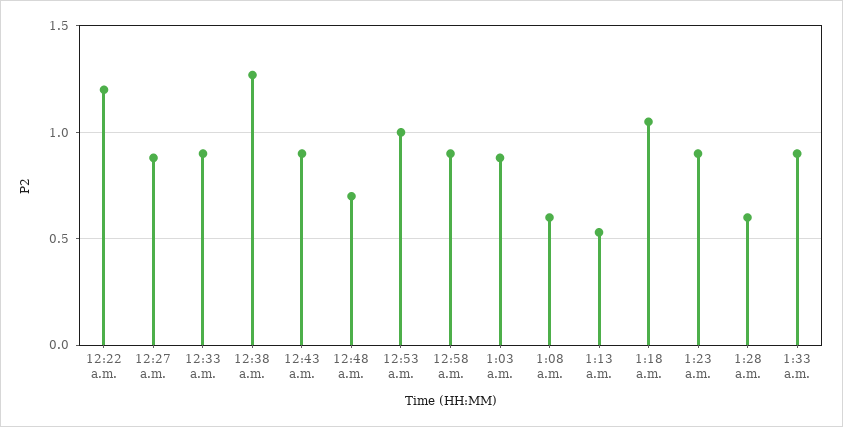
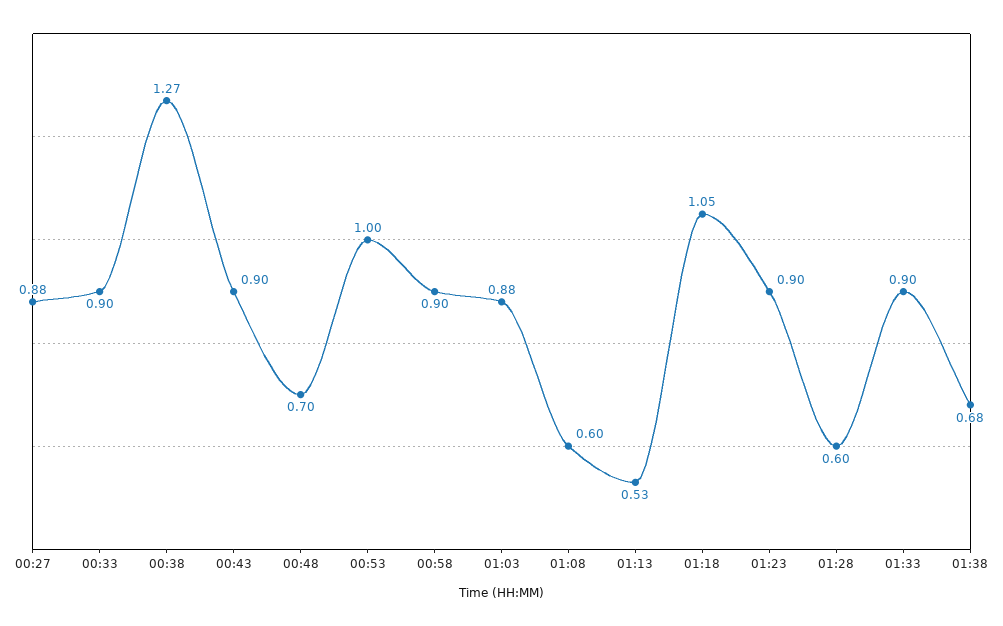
12:22 a.m.: 1.2 -> none
01:38: none -> 0.68

